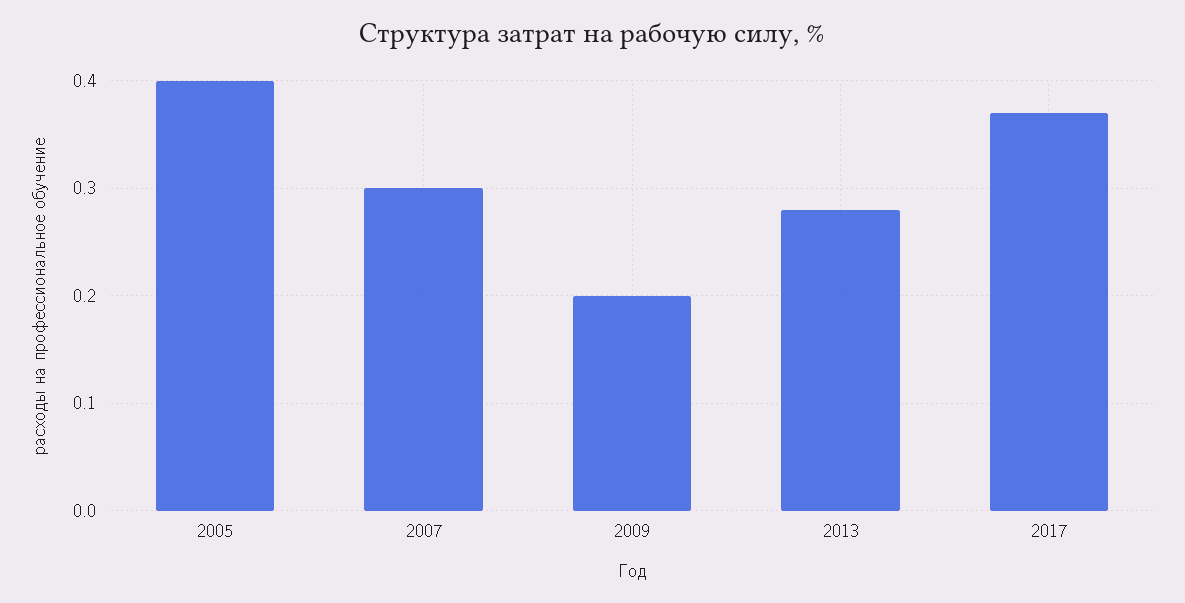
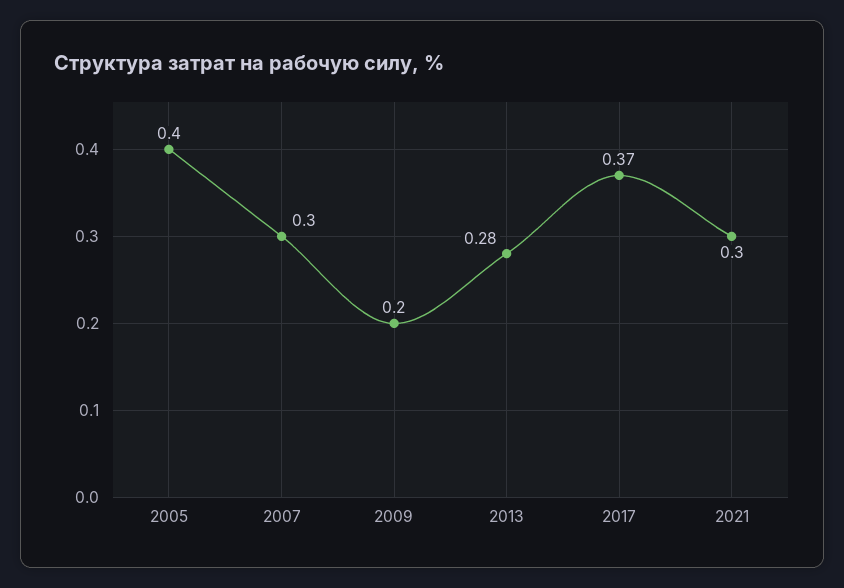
2021: none -> 0.3

